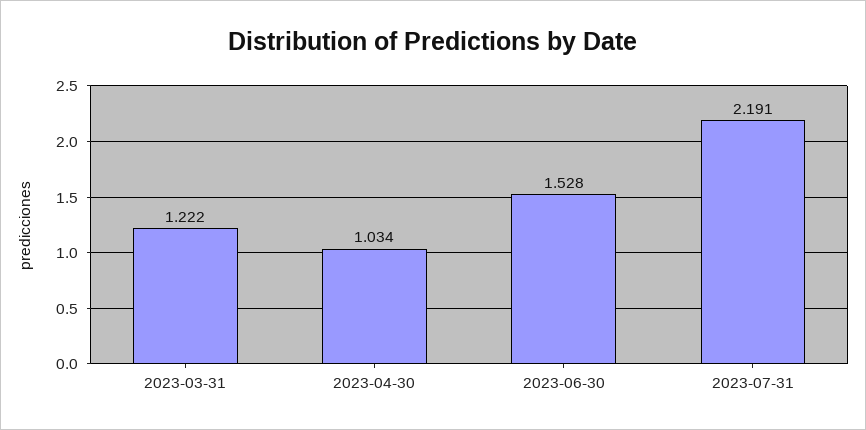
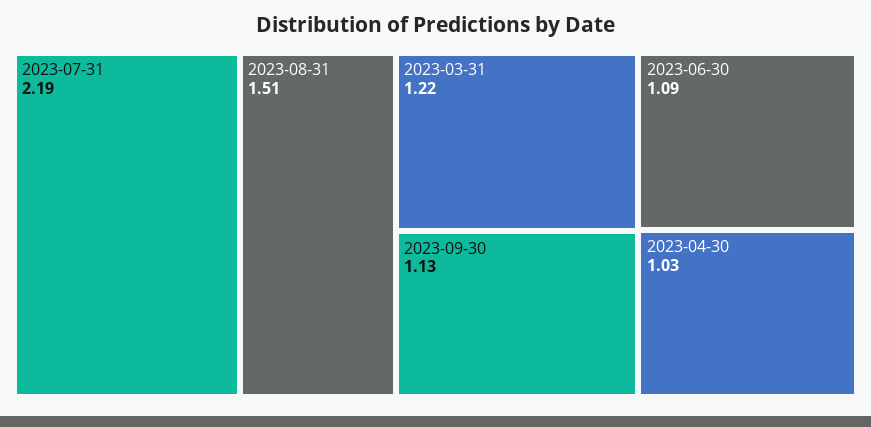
2023-06-30: 1.528 -> 1.09
2023-08-31: none -> 1.51
2023-09-30: none -> 1.13

